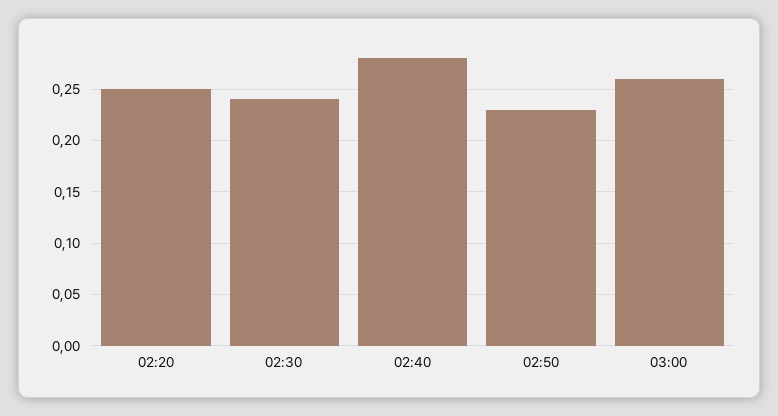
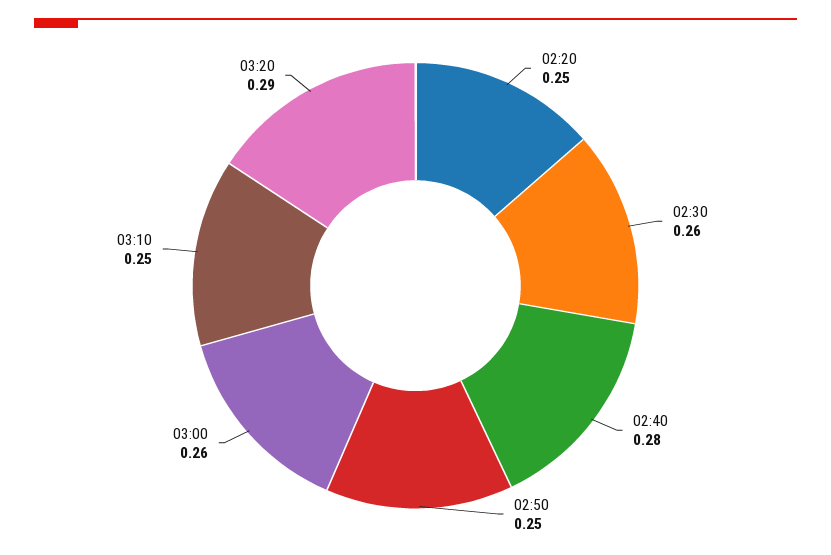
02:30: 0.24 -> 0.26
02:50: 0.23 -> 0.25
03:10: none -> 0.25
03:20: none -> 0.29

